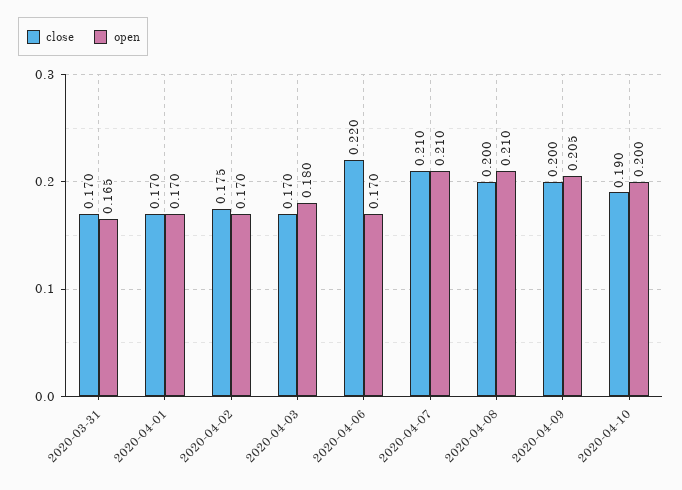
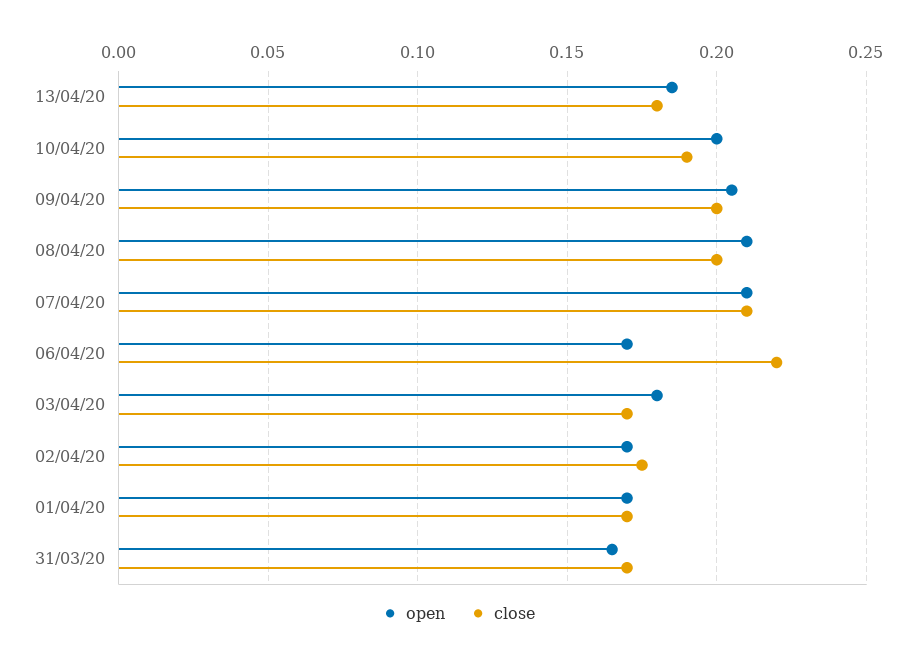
open, 13/04/20: none -> 0.185
close, 13/04/20: none -> 0.18

